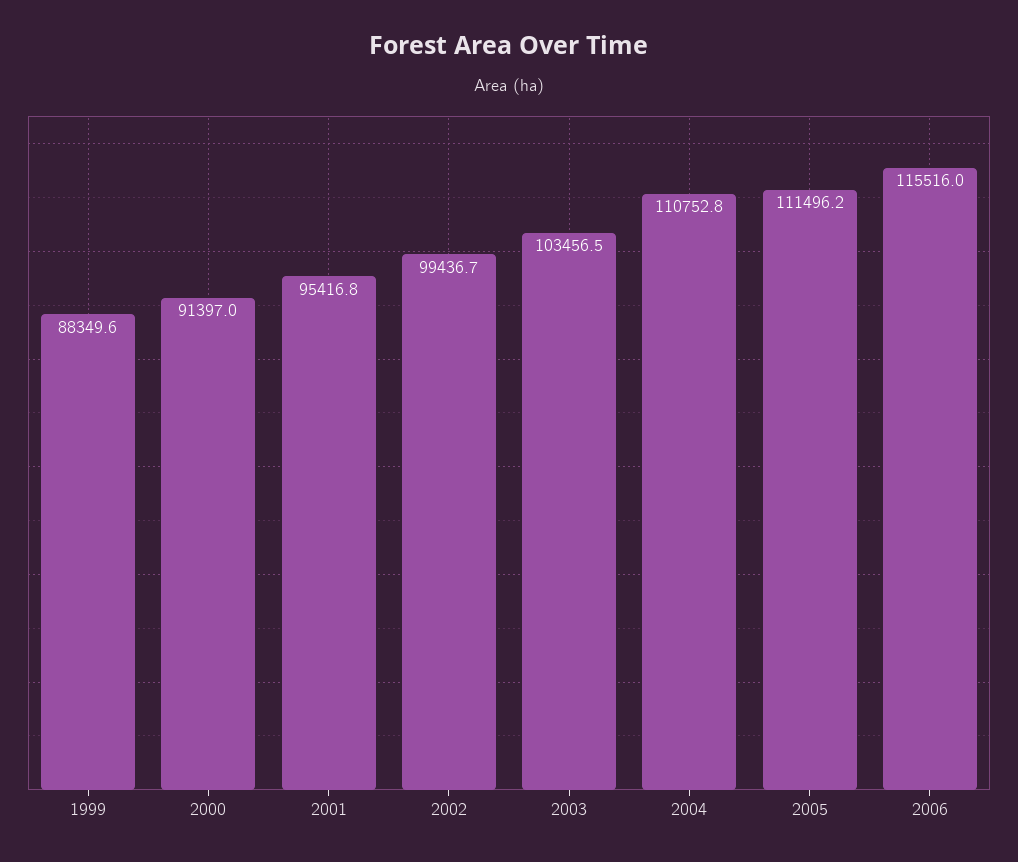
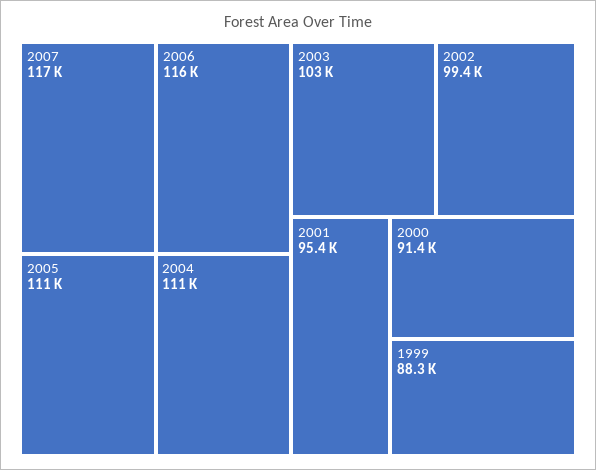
2007: none -> 117000

